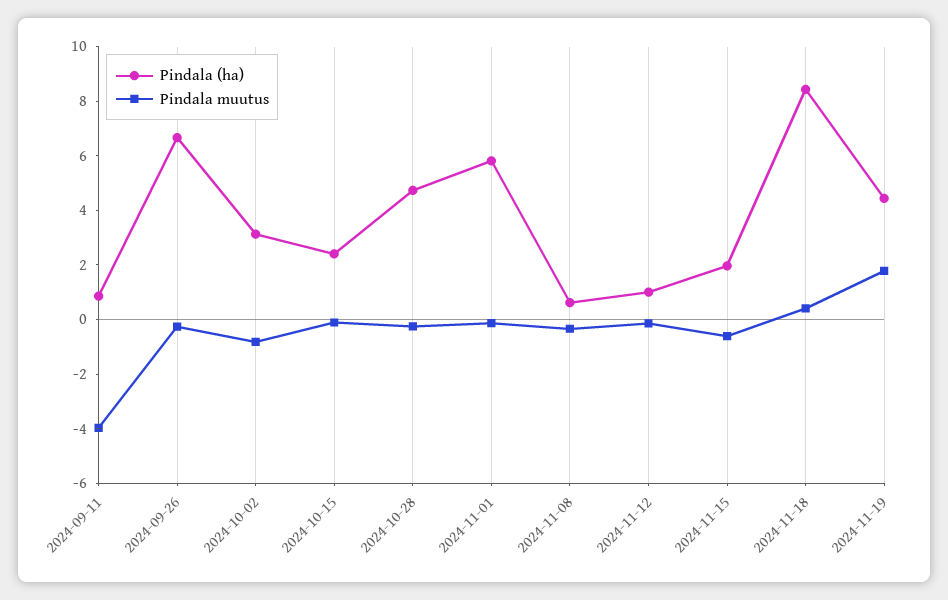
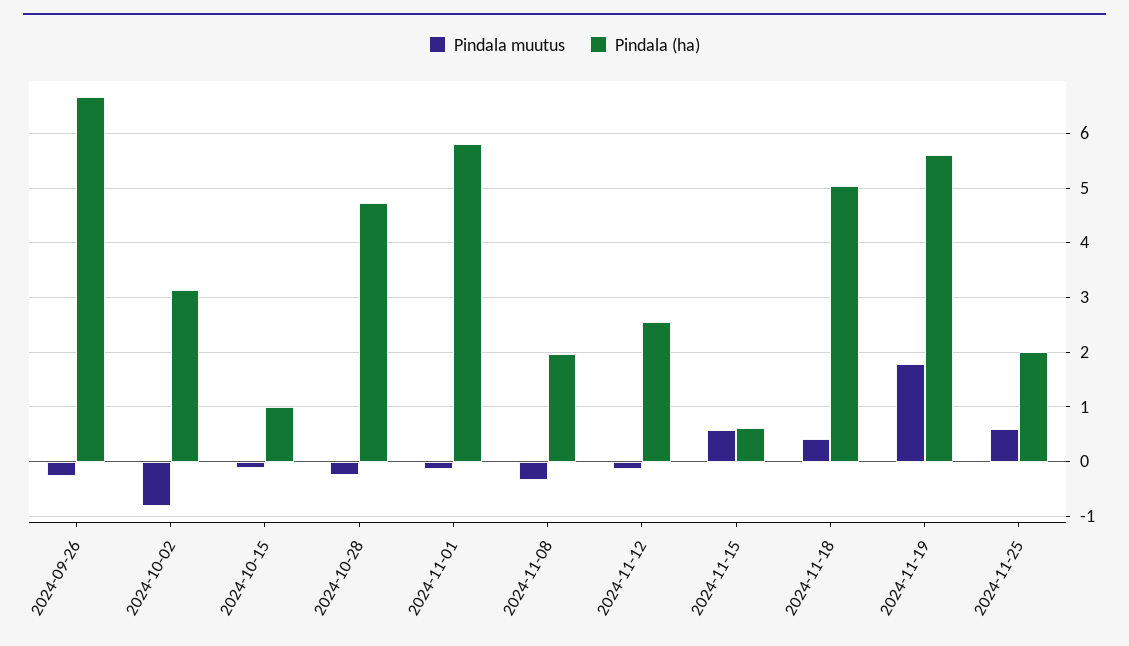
Pindala (ha), 2024-09-11: 1 -> none
Pindala muutus, 2024-09-11: -4 -> none
Pindala (ha), 2024-10-15: 2.5 -> 1
Pindala (ha), 2024-11-08: 0.5 -> 2
Pindala (ha), 2024-11-12: 1 -> 2.6
Pindala (ha), 2024-11-15: 2 -> 0.6
Pindala muutus, 2024-11-15: -0.5 -> 0.6
Pindala (ha), 2024-11-18: 8.5 -> 5
Pindala (ha), 2024-11-19: 4.5 -> 5.6
Pindala muutus, 2024-11-25: none -> 0.6
Pindala (ha), 2024-11-25: none -> 2

